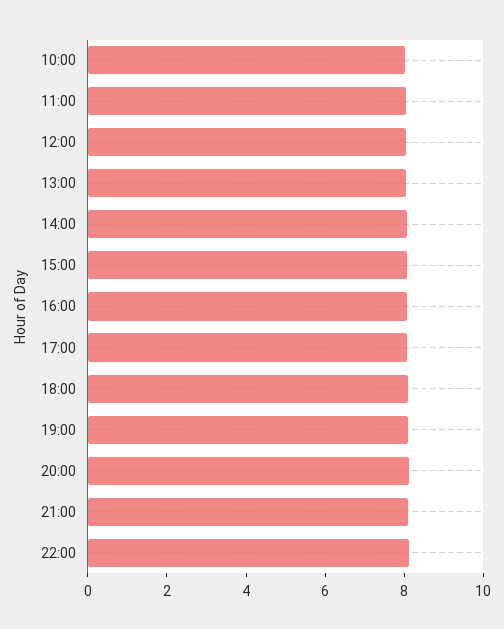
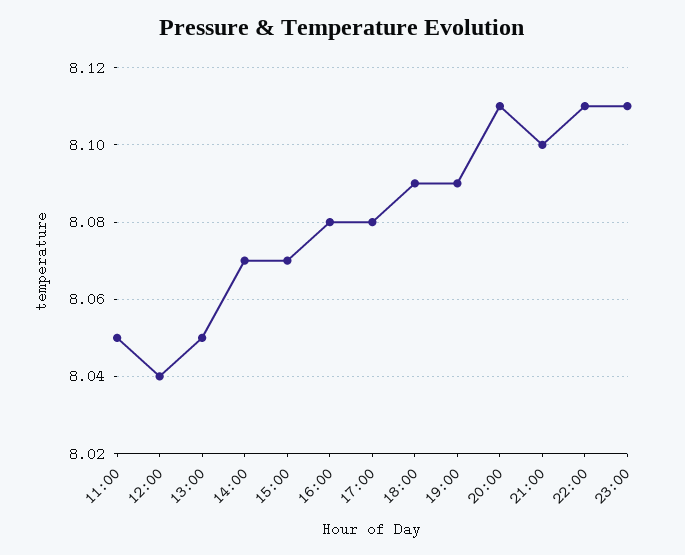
10:00: 8 -> none
23:00: none -> 8.11

